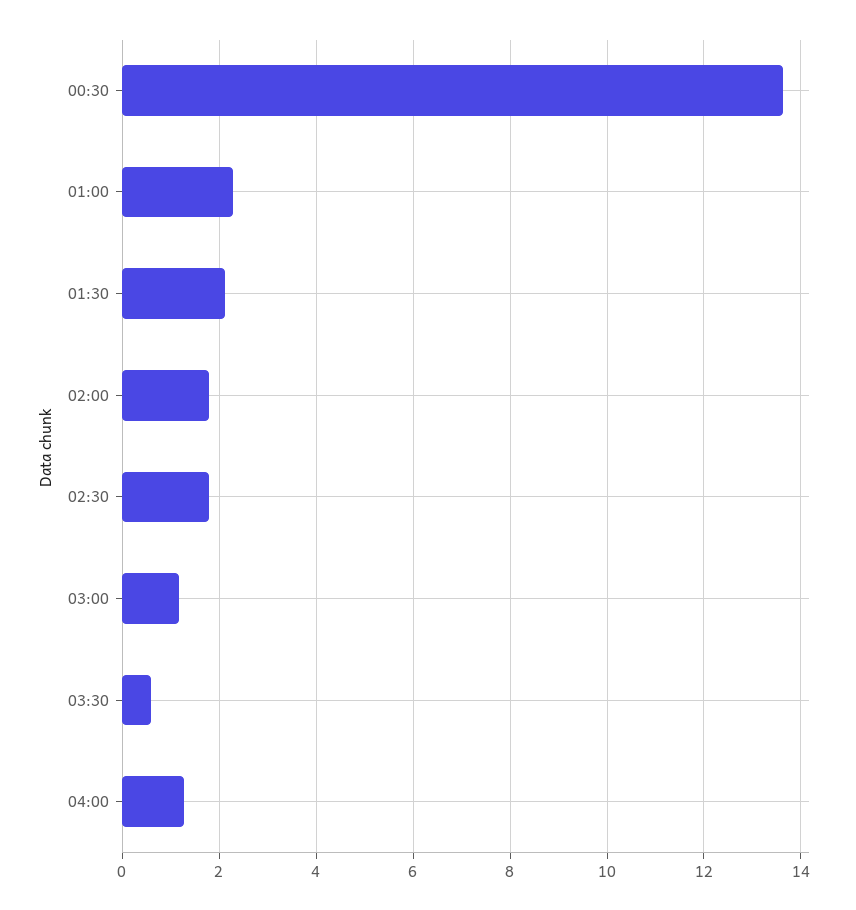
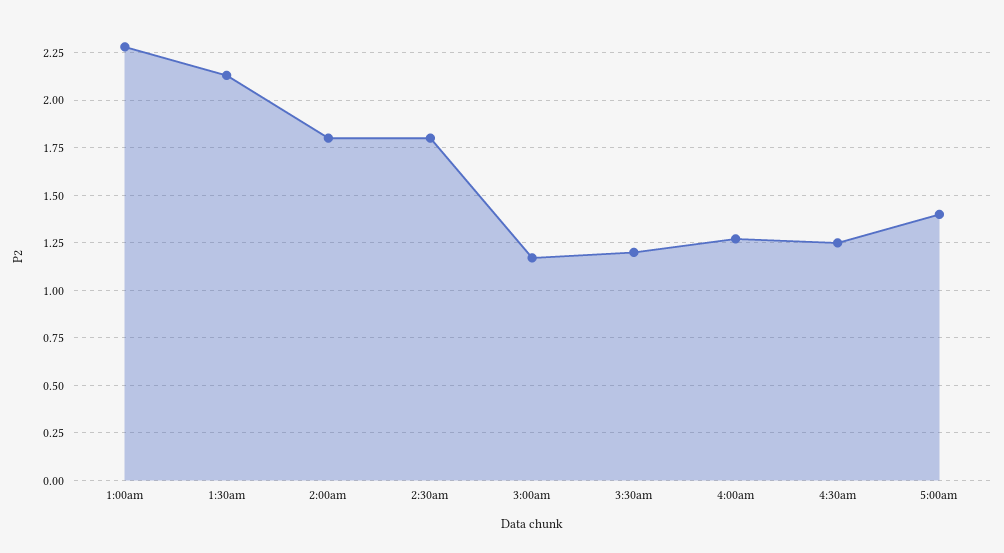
00:30: 13.6 -> none
03:30: 0.6 -> 1.2
4:30am: none -> 1.25
5:00am: none -> 1.4

